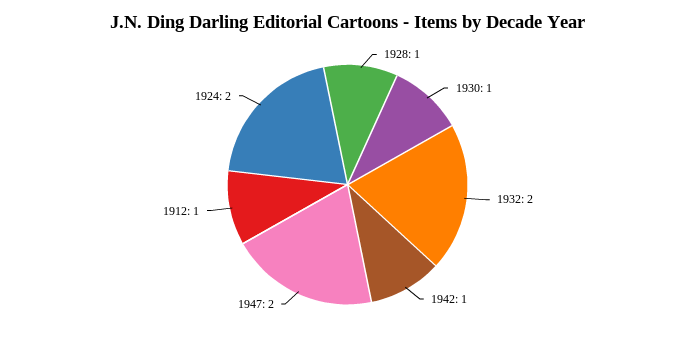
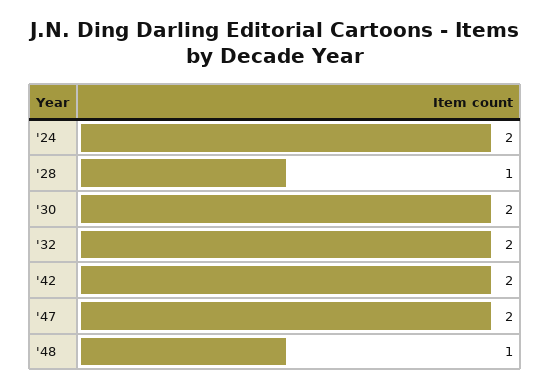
1930: 1 -> 2
1942: 1 -> 2
1912: 1 -> none
'48: none -> 1

